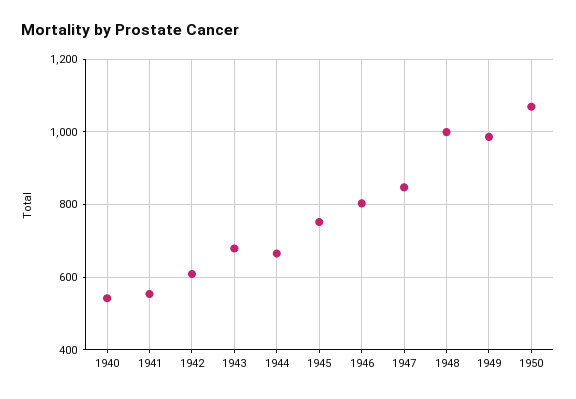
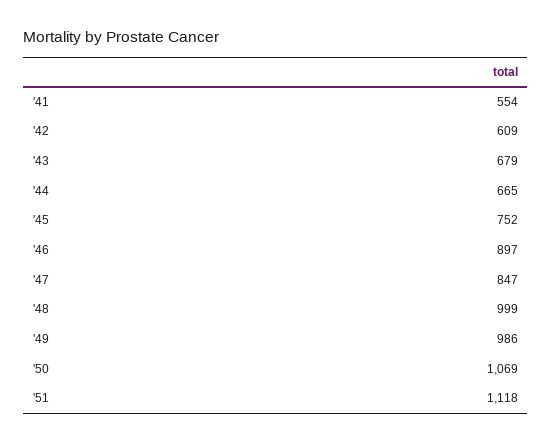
1940: 540 -> none
1946: 800 -> 897
'51: none -> 1118

